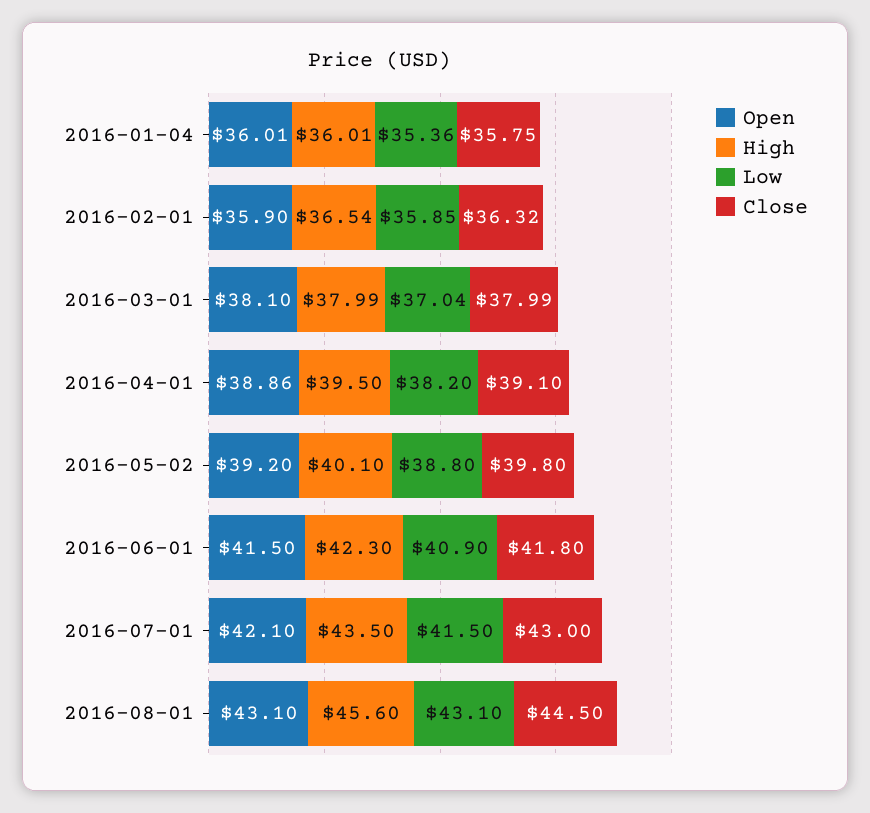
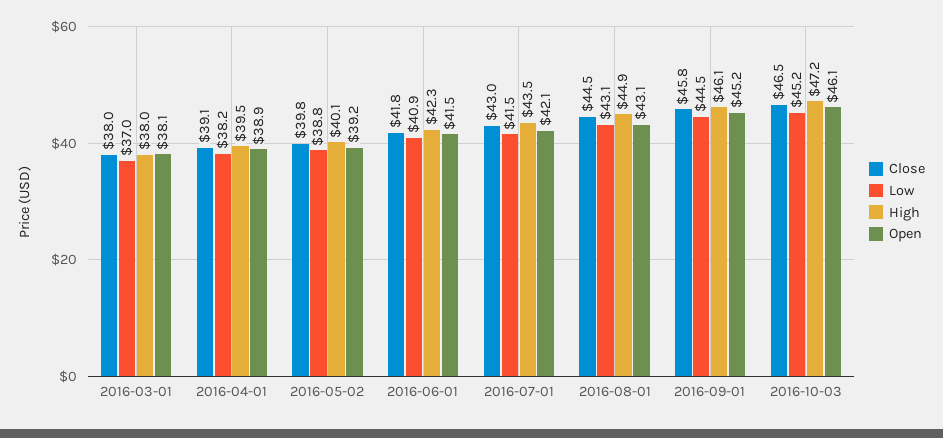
Open, 2016-01-04: 36.01 -> none
High, 2016-01-04: 36.01 -> none
Low, 2016-01-04: 35.36 -> none
Close, 2016-01-04: 35.75 -> none
Open, 2016-02-01: 35.9 -> none
High, 2016-02-01: 36.54 -> none
Low, 2016-02-01: 35.85 -> none
Close, 2016-02-01: 36.32 -> none
High, 2016-08-01: 45.6 -> 44.9
Close, 2016-09-01: none -> 45.8
Low, 2016-09-01: none -> 44.5
High, 2016-09-01: none -> 46.1
Open, 2016-09-01: none -> 45.2
Close, 2016-10-03: none -> 46.5
Low, 2016-10-03: none -> 45.2
High, 2016-10-03: none -> 47.2
Open, 2016-10-03: none -> 46.1

